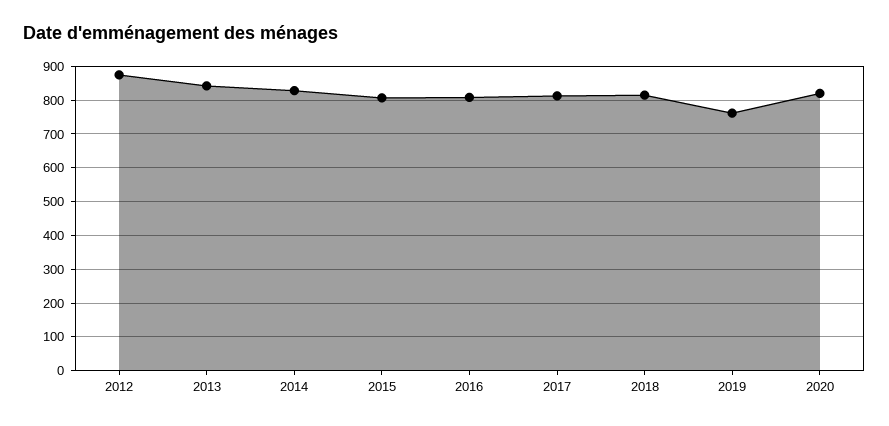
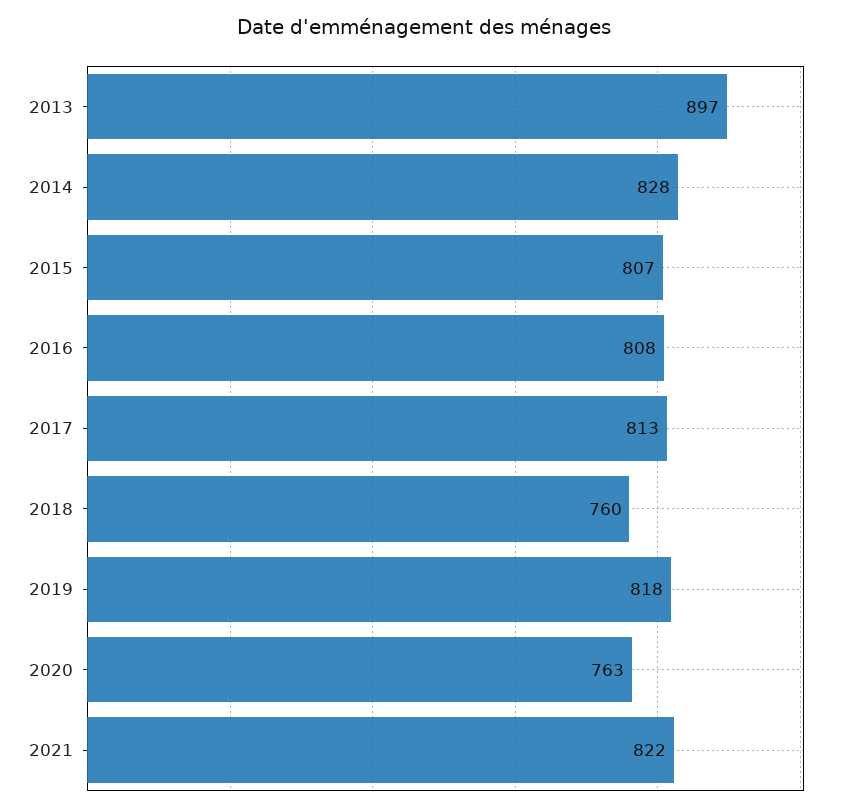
2012: 880 -> none
2013: 840 -> 897
2018: 820 -> 760
2019: 760 -> 818
2020: 820 -> 763
2021: none -> 822

